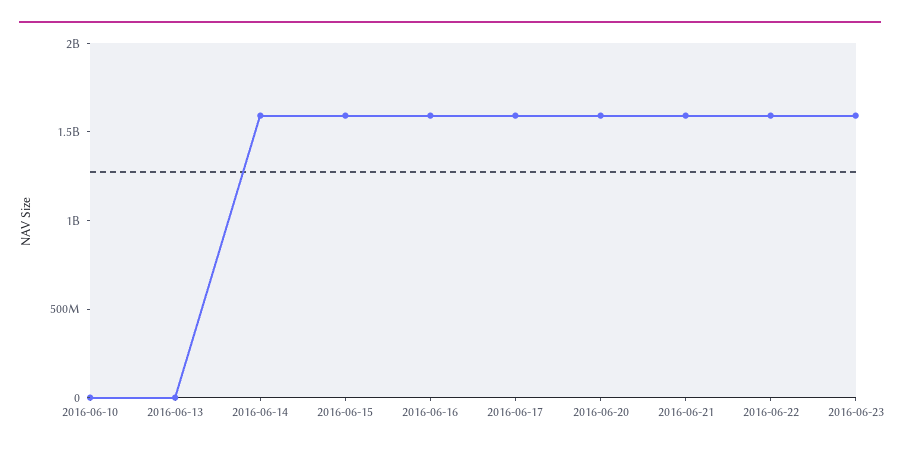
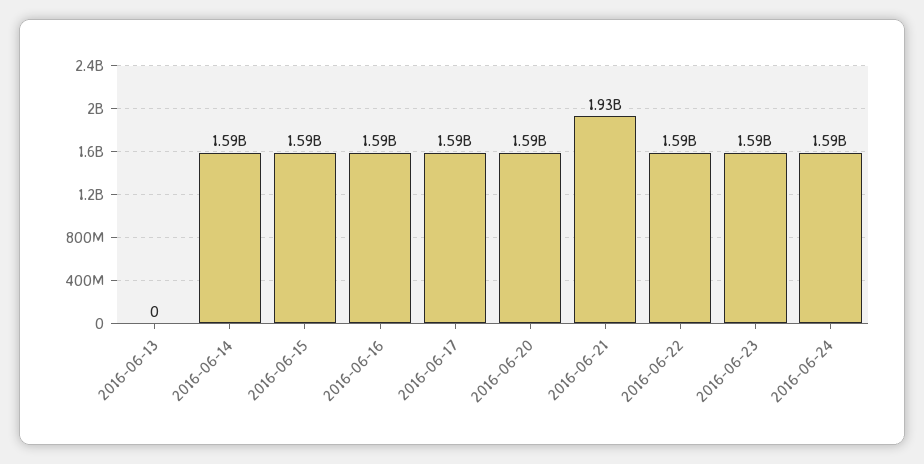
2016-06-10: 0 -> none
2016-06-21: 1600000000 -> 1930000000
2016-06-24: none -> 1590000000

